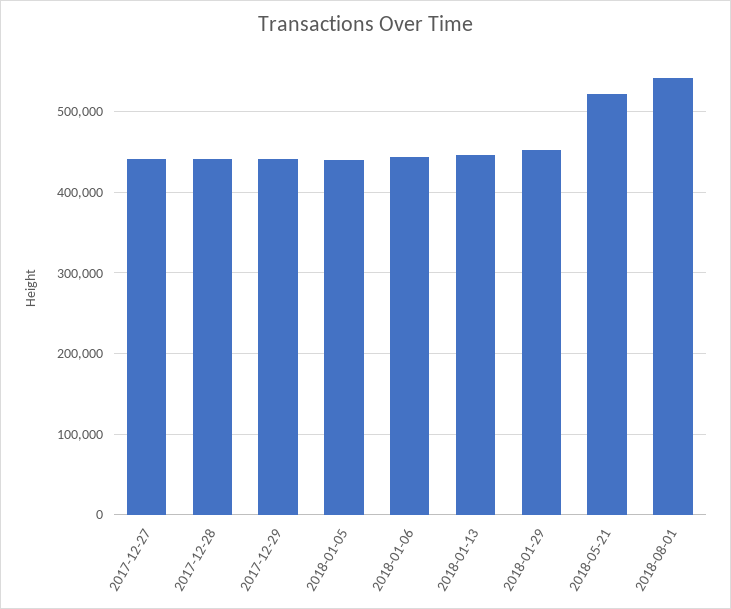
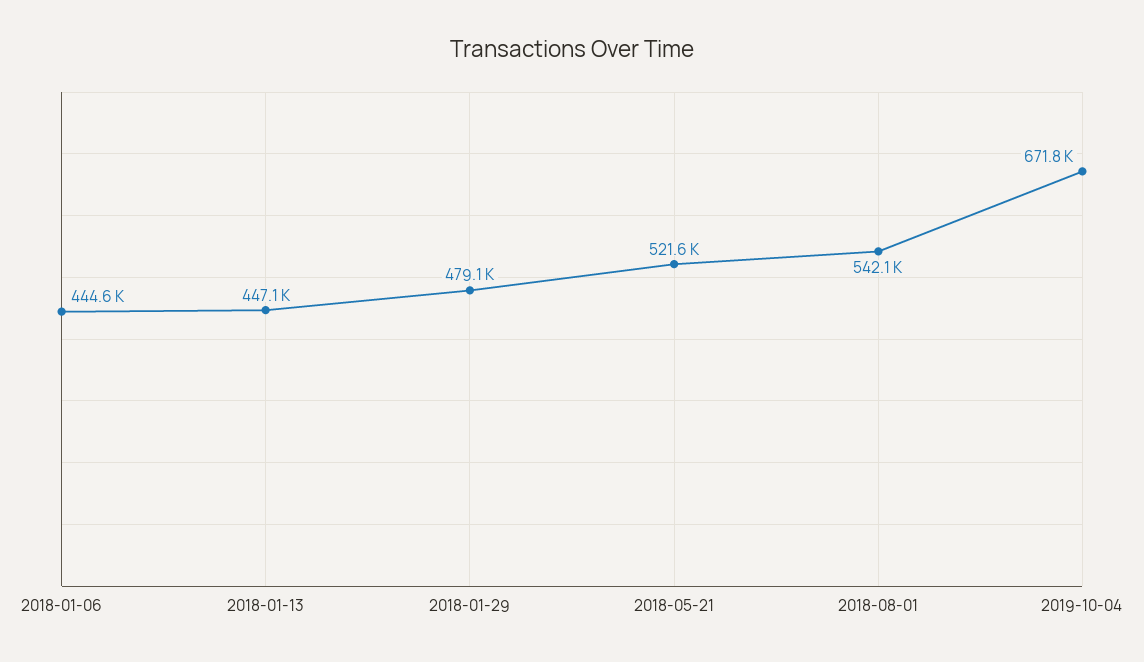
2017-12-27: 440000 -> none
2017-12-28: 440000 -> none
2017-12-29: 440000 -> none
2018-01-05: 440000 -> none
2018-01-29: 450000 -> 479100
2019-10-04: none -> 671800

